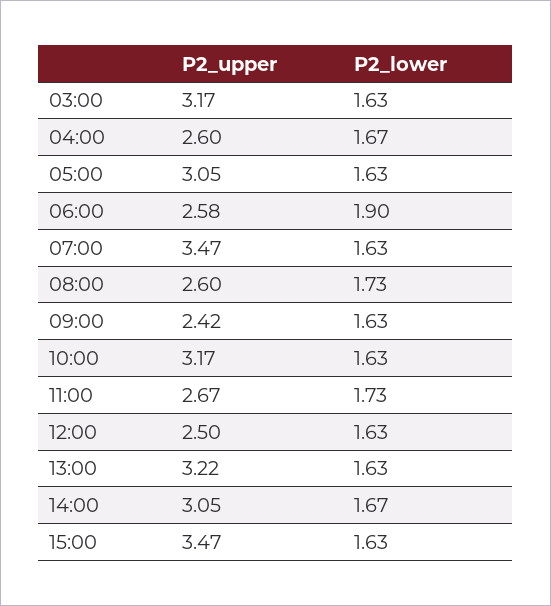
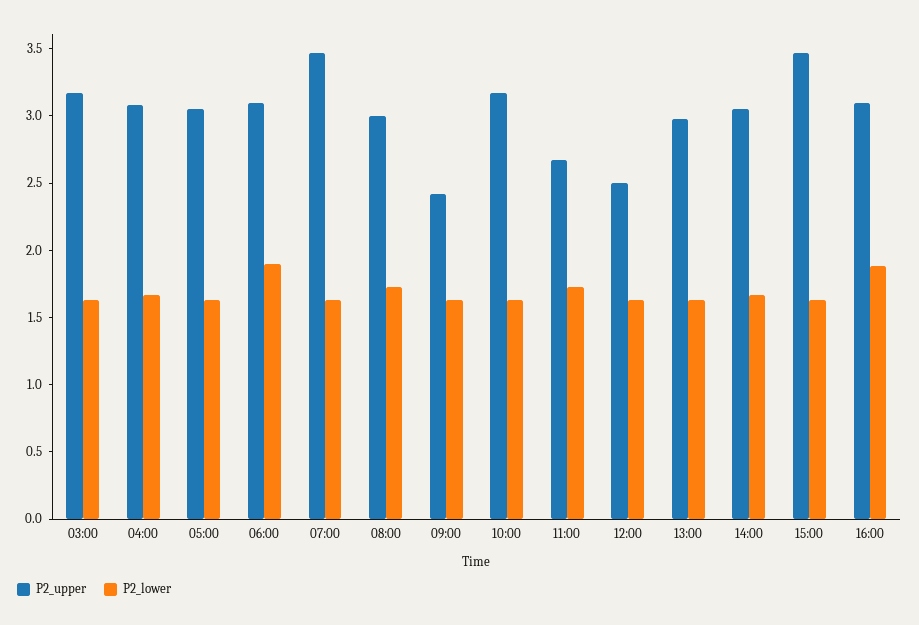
P2_upper, 04:00: 2.6 -> 3.1
P2_upper, 06:00: 2.58 -> 3.1
P2_upper, 08:00: 2.6 -> 3
P2_upper, 13:00: 3.22 -> 3
P2_upper, 16:00: none -> 3.1
P2_lower, 16:00: none -> 1.9

